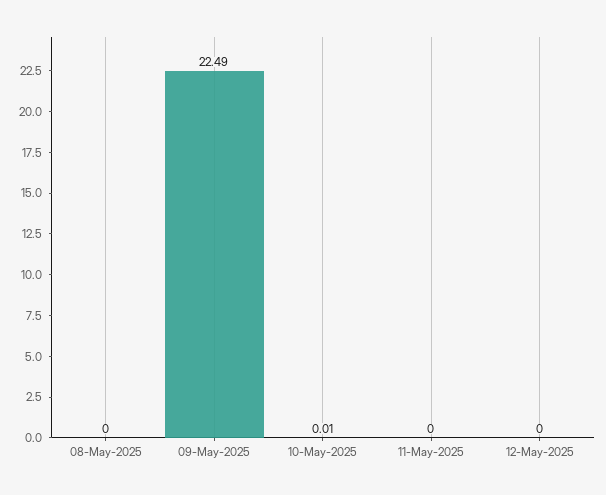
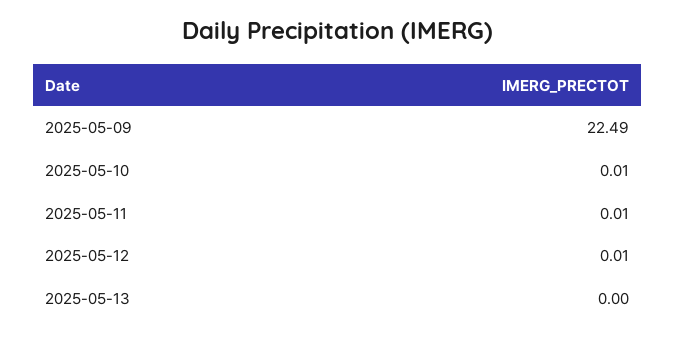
08-May-2025: 0 -> none
11-May-2025: 0 -> 0.01
12-May-2025: 0 -> 0.01
2025-05-13: none -> 0

